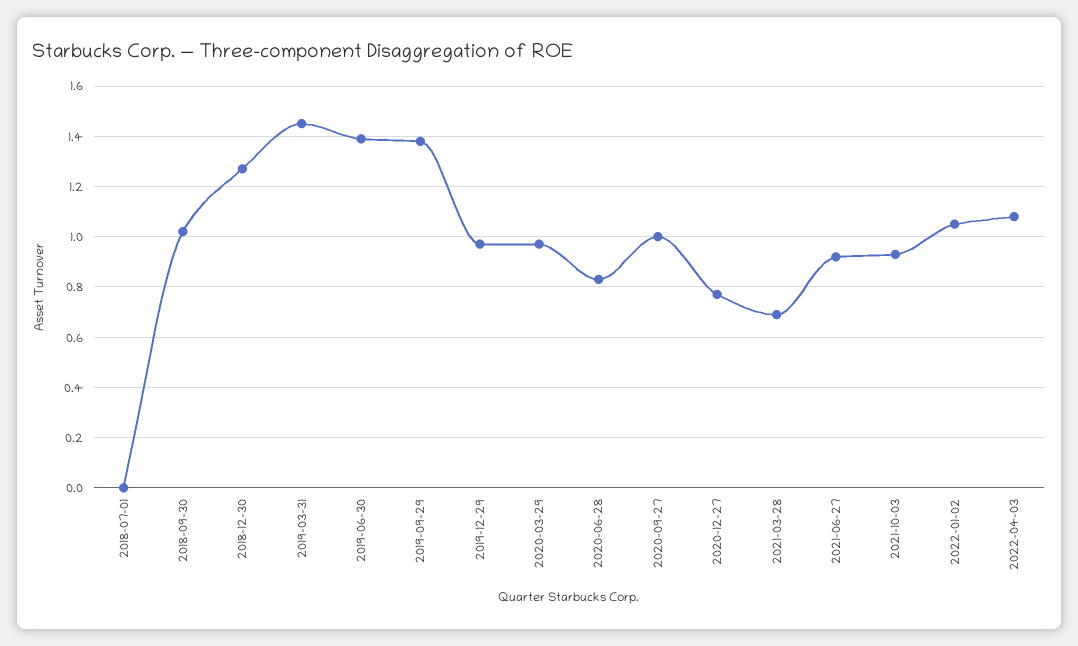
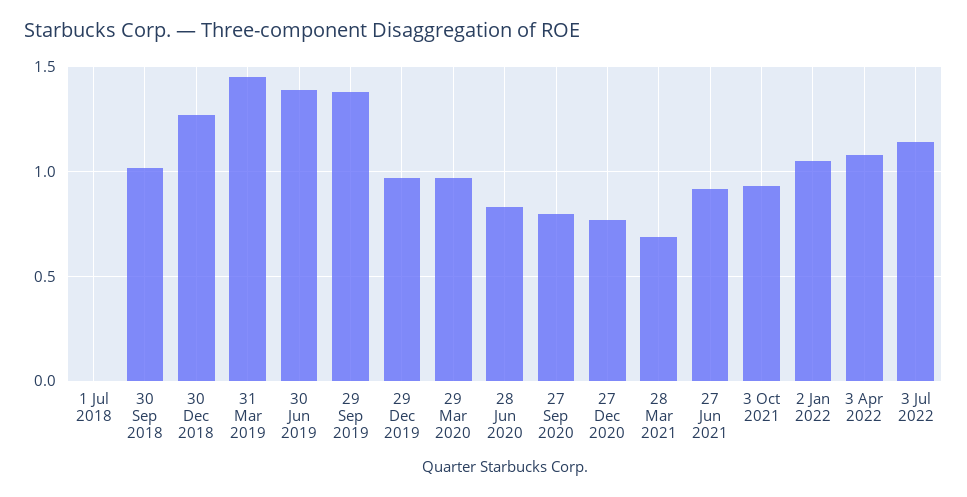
2020-09-27: 1 -> 0.8
3 Jul 2022: none -> 1.15

